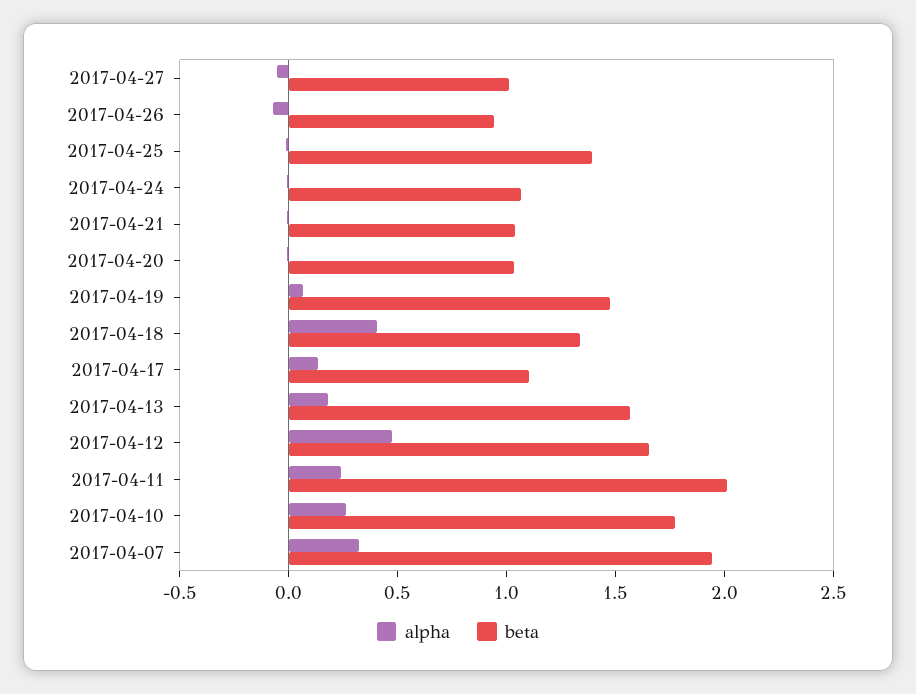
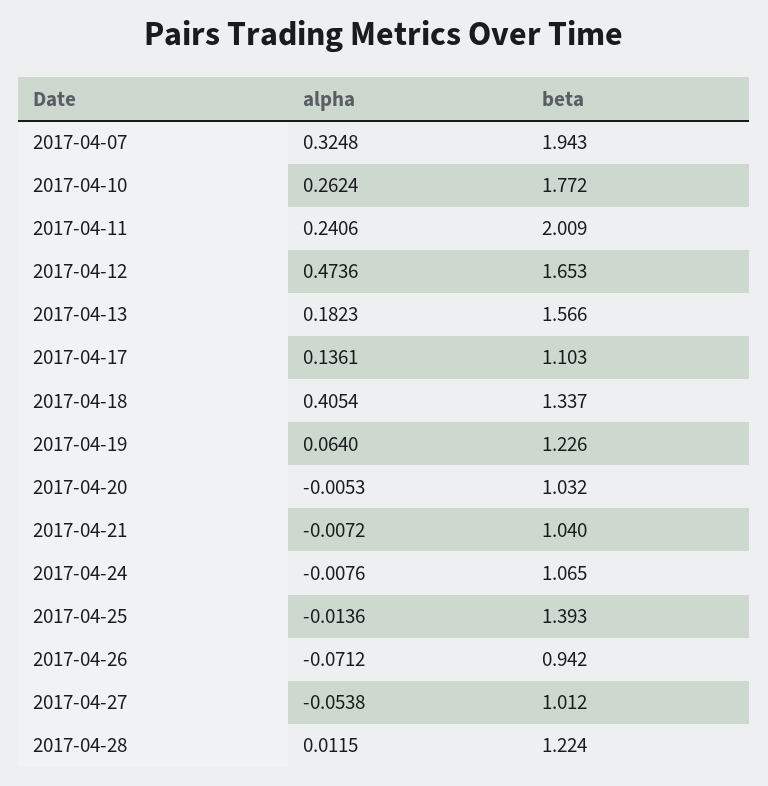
beta, 2017-04-19: 1.5 -> 1.226
alpha, 2017-04-28: none -> 0.0115
beta, 2017-04-28: none -> 1.224

